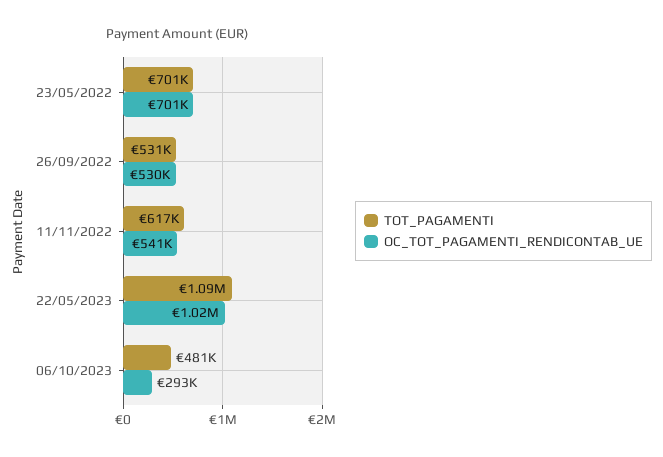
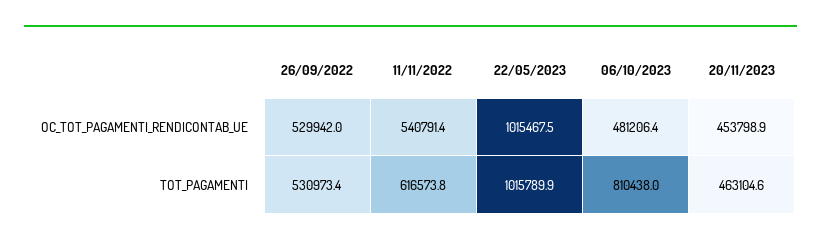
TOT_PAGAMENTI, 23/05/2022: 701000 -> none
OC_TOT_PAGAMENTI_RENDICONTAB_UE, 23/05/2022: 701000 -> none
TOT_PAGAMENTI, 22/05/2023: 1090000 -> 1015789.9
TOT_PAGAMENTI, 06/10/2023: 481000 -> 810438
OC_TOT_PAGAMENTI_RENDICONTAB_UE, 06/10/2023: 293000 -> 481206.4
OC_TOT_PAGAMENTI_RENDICONTAB_UE, 20/11/2023: none -> 453798.9
TOT_PAGAMENTI, 20/11/2023: none -> 463104.6

